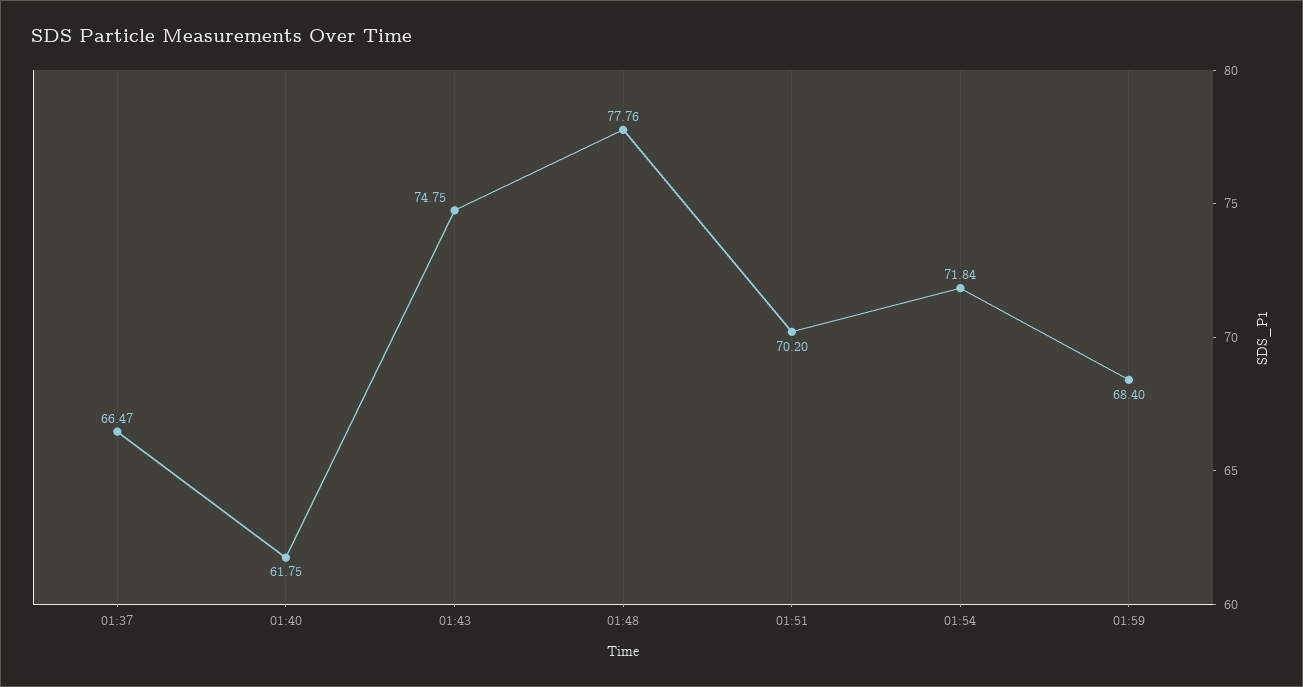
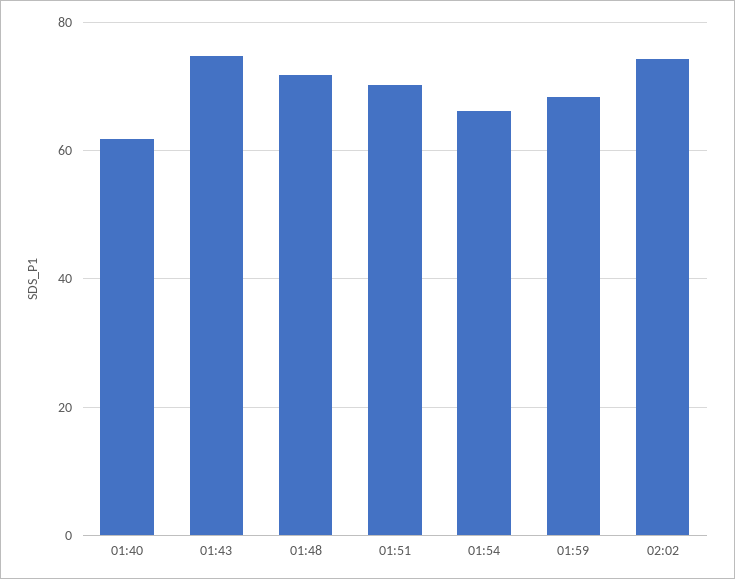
01:37: 66.47 -> none
01:48: 77.76 -> 72
01:54: 71.84 -> 66
02:02: none -> 74

